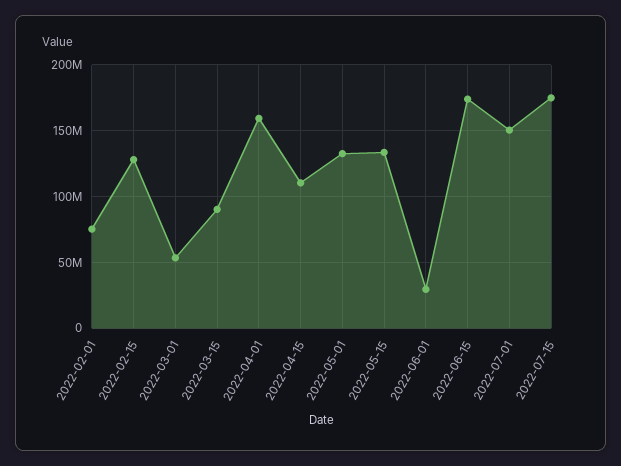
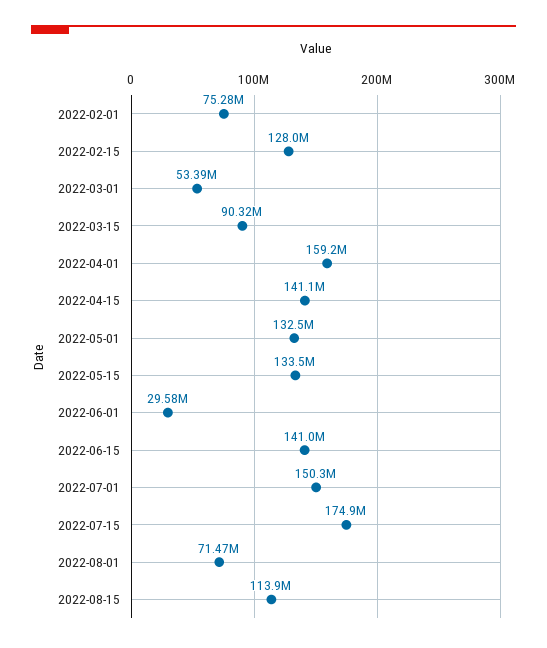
2022-04-15: 110000000 -> 141100000
2022-06-15: 175000000 -> 141000000
2022-08-01: none -> 71470000
2022-08-15: none -> 113900000

